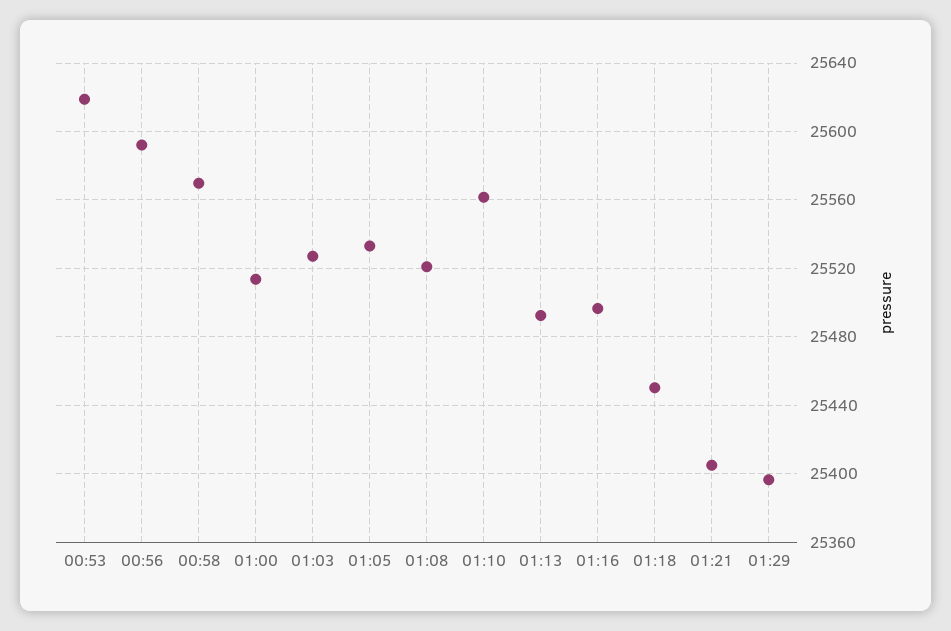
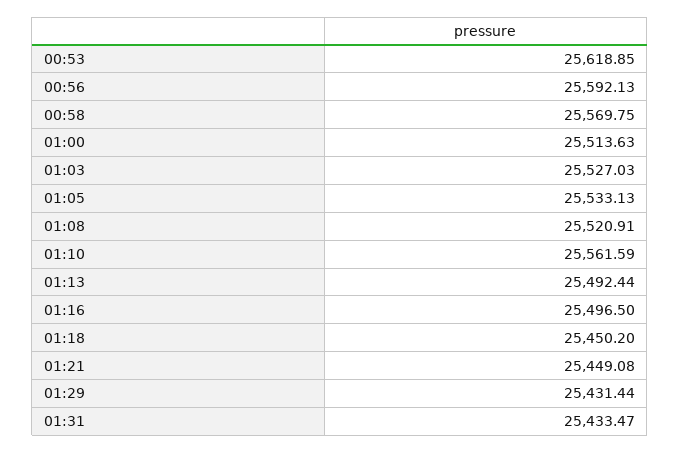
01:21: 25405 -> 25449.08
01:29: 25395 -> 25431.44
01:31: none -> 25433.47

